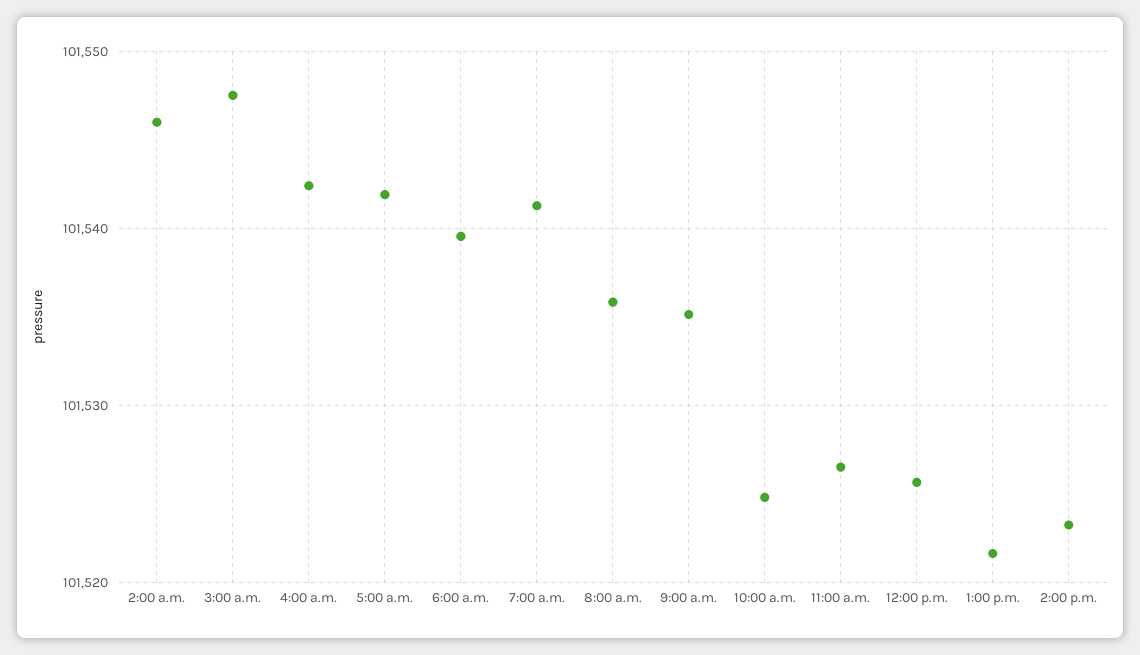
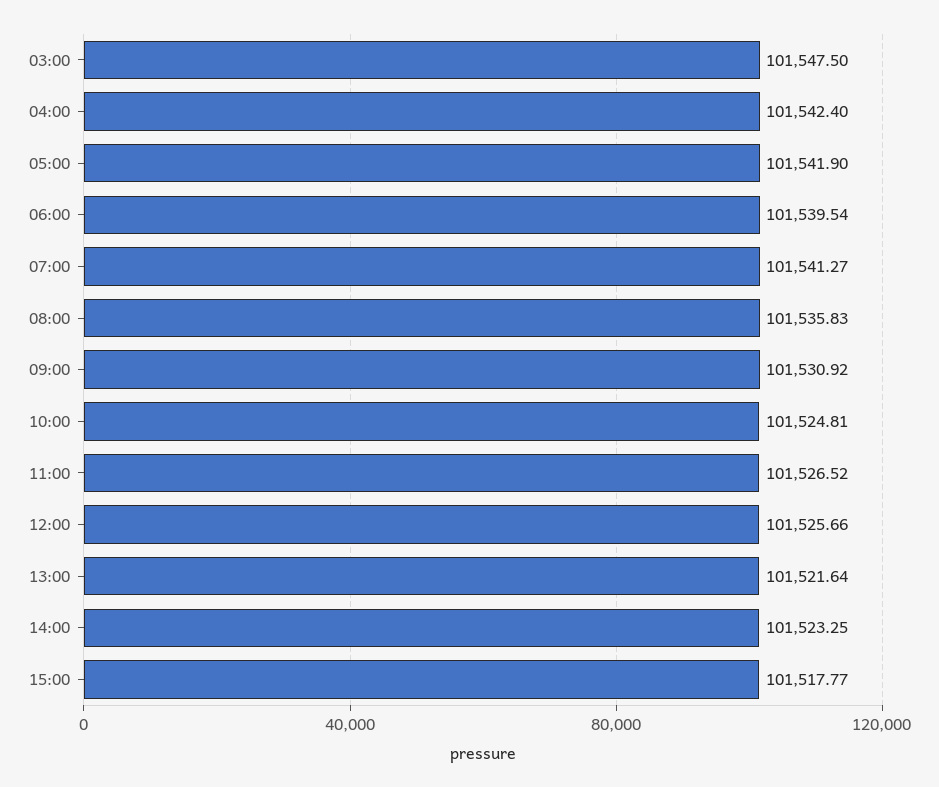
2:00 a.m.: 101546 -> none
9:00 a.m.: 101535 -> 101530.92
15:00: none -> 101517.77

